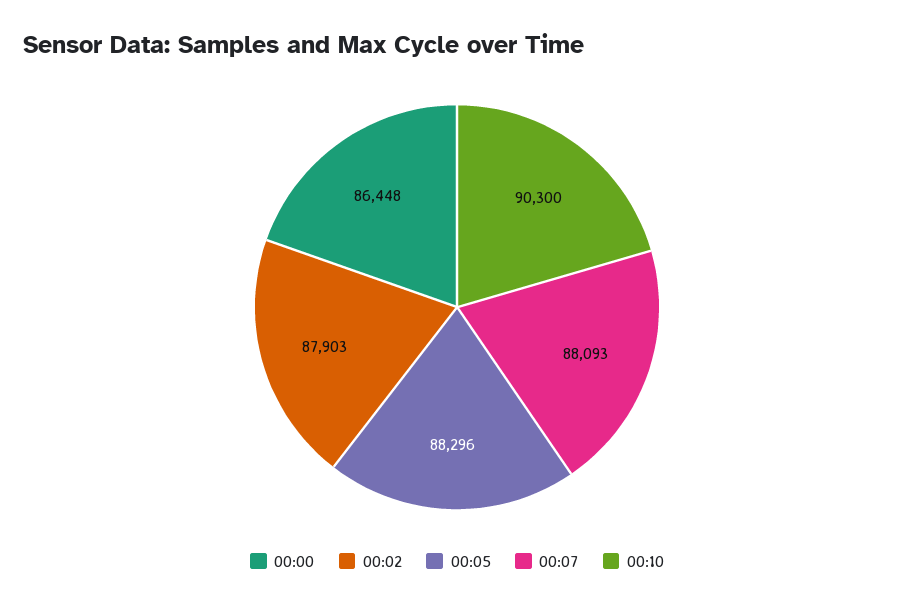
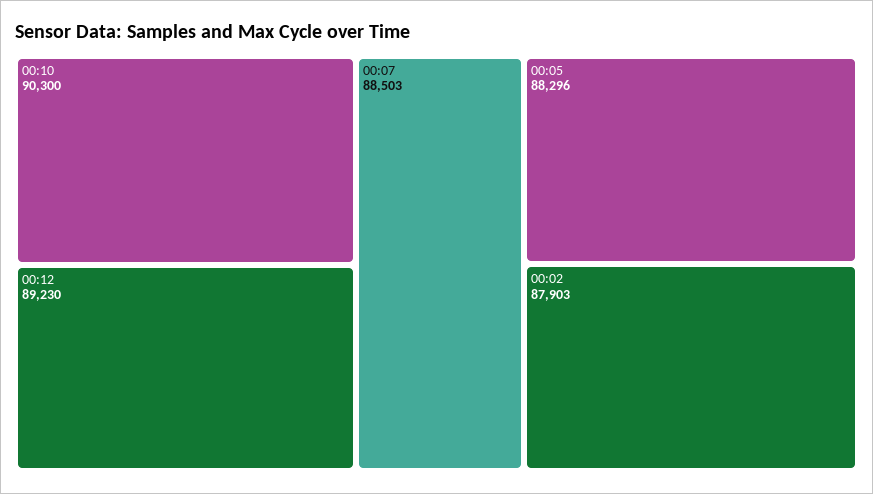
00:00: 86448 -> none
00:07: 88093 -> 88503
00:12: none -> 89230

